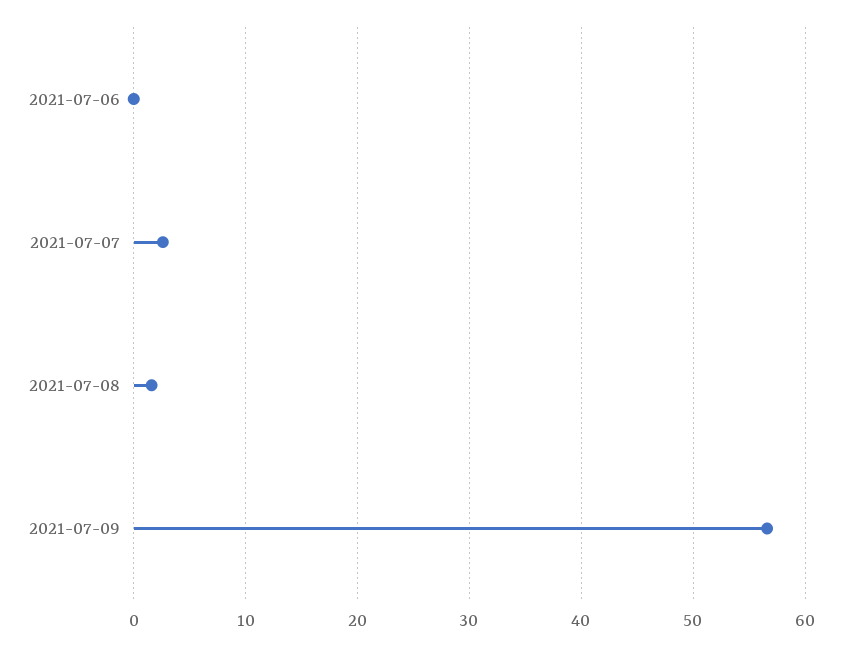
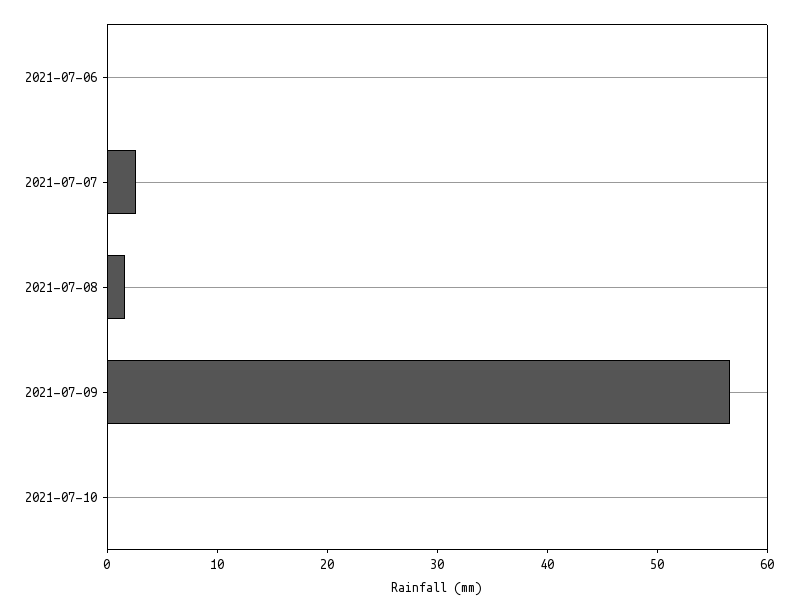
2021-07-10: none -> 0

